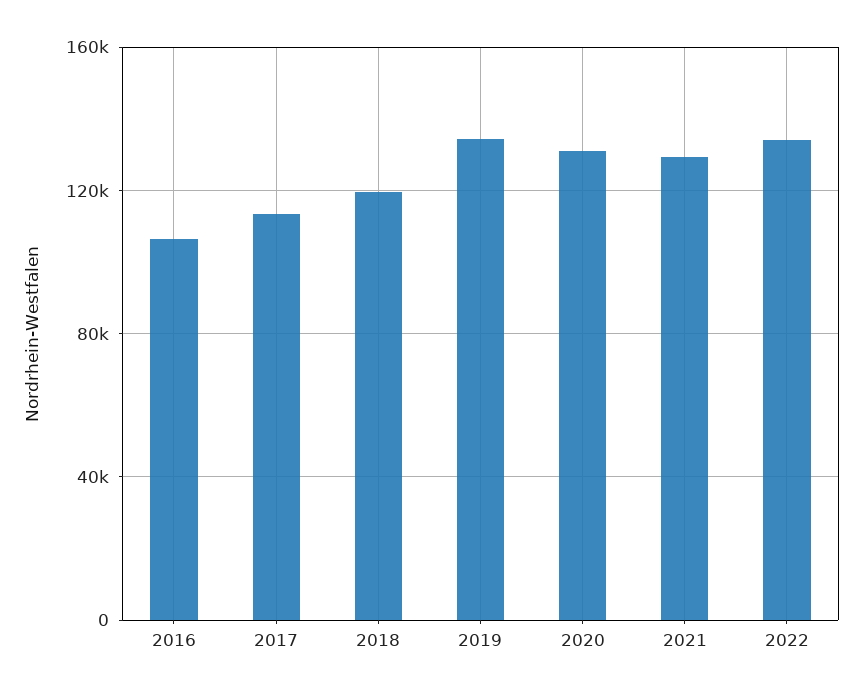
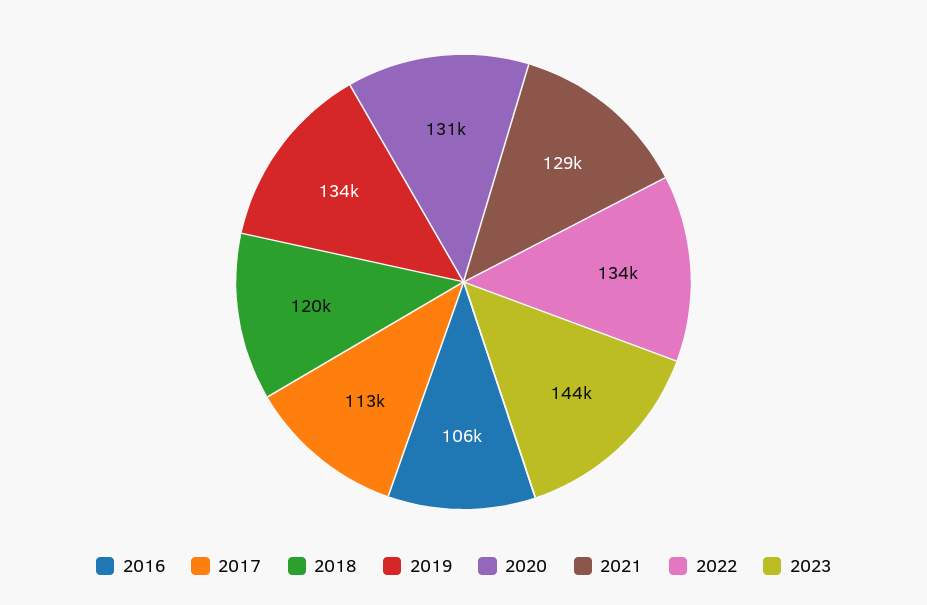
2023: none -> 144000

